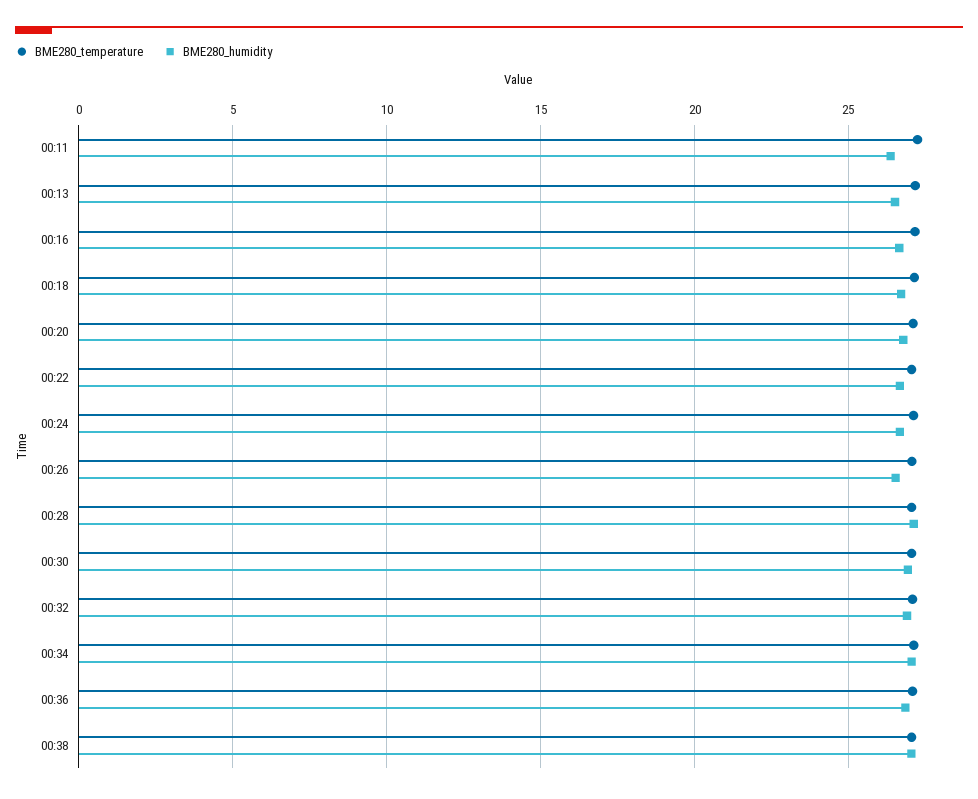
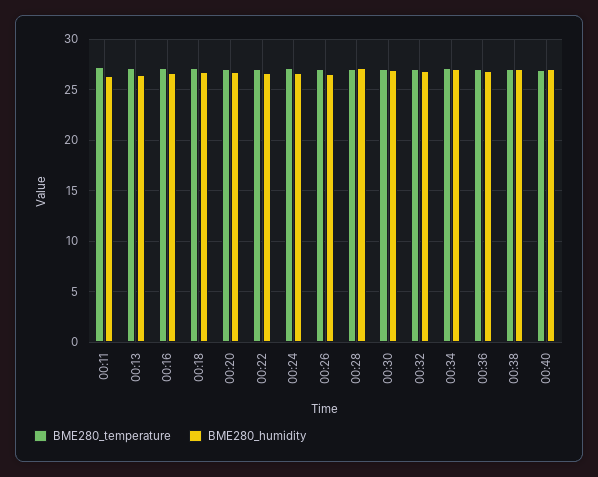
BME280_temperature, 00:40: none -> 27
BME280_humidity, 00:40: none -> 27

